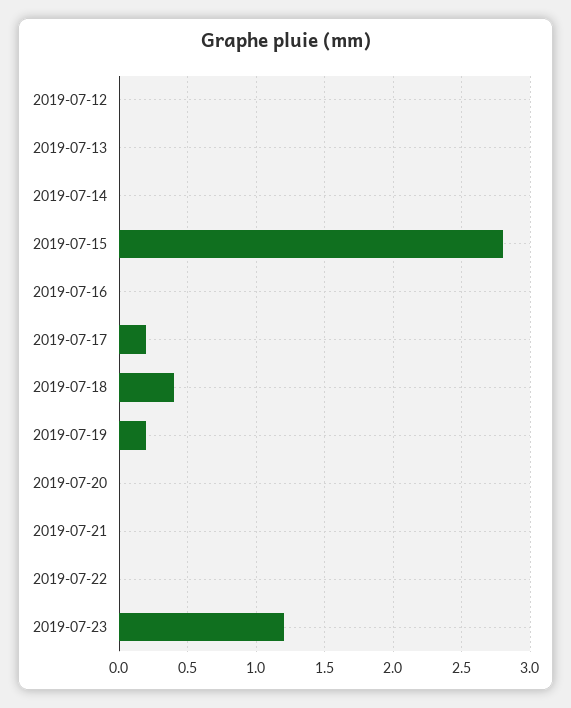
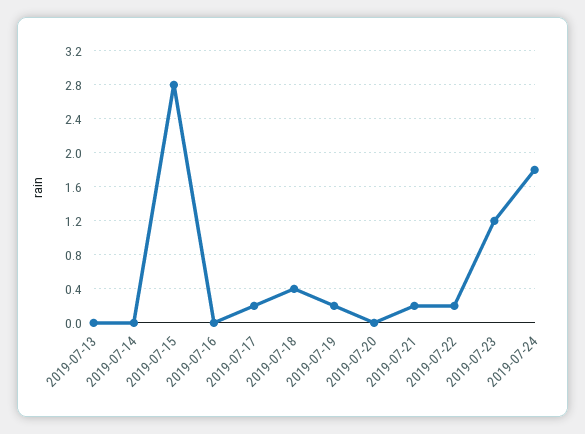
2019-07-12: 0 -> none
2019-07-21: 0 -> 0.2
2019-07-22: 0 -> 0.2
2019-07-24: none -> 1.8

